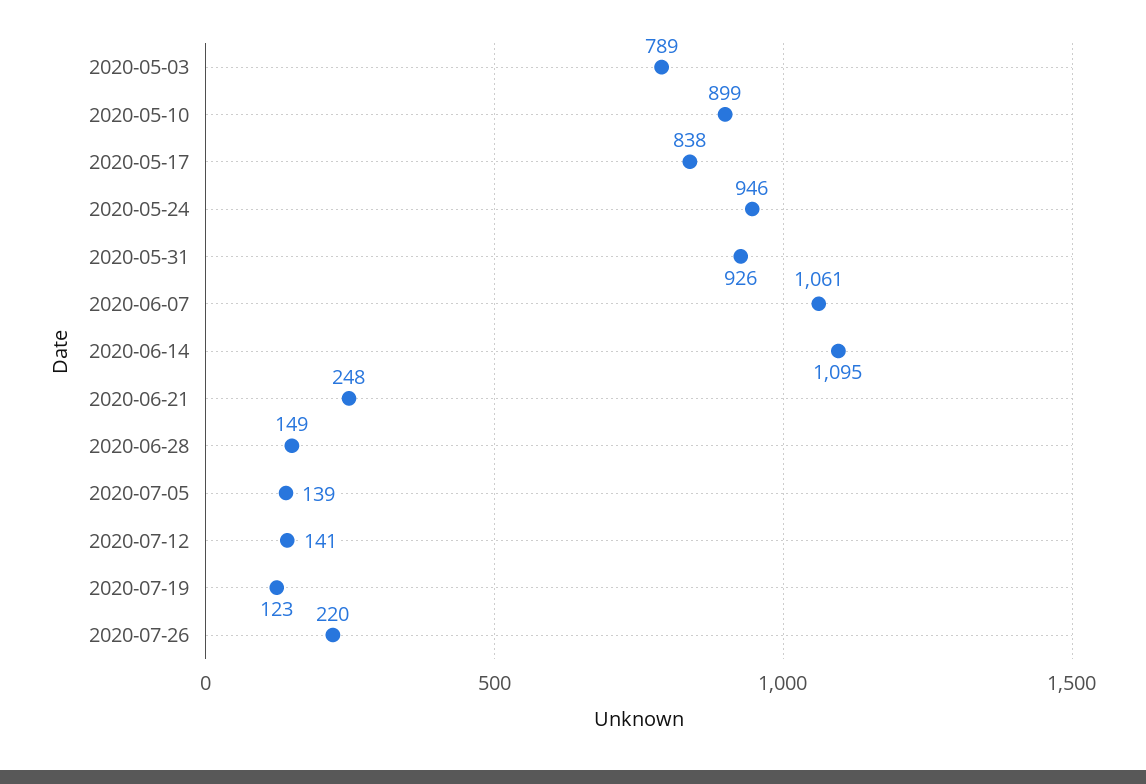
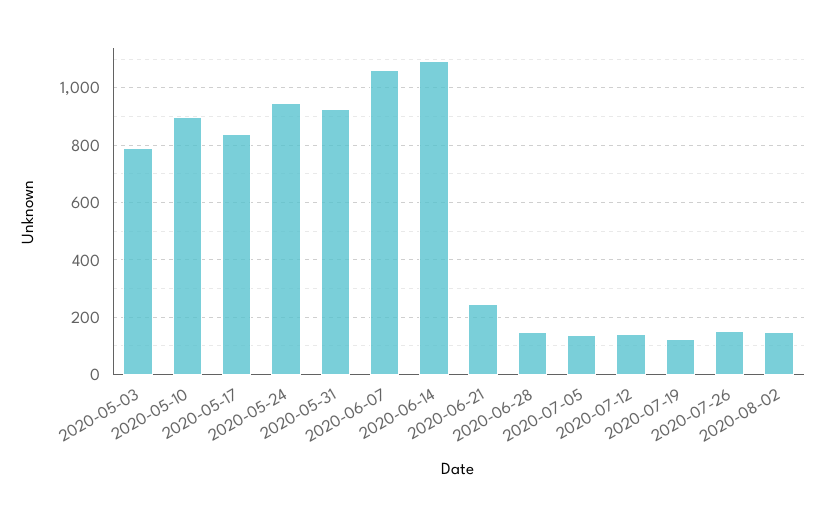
2020-07-26: 220 -> 150
2020-08-02: none -> 150

